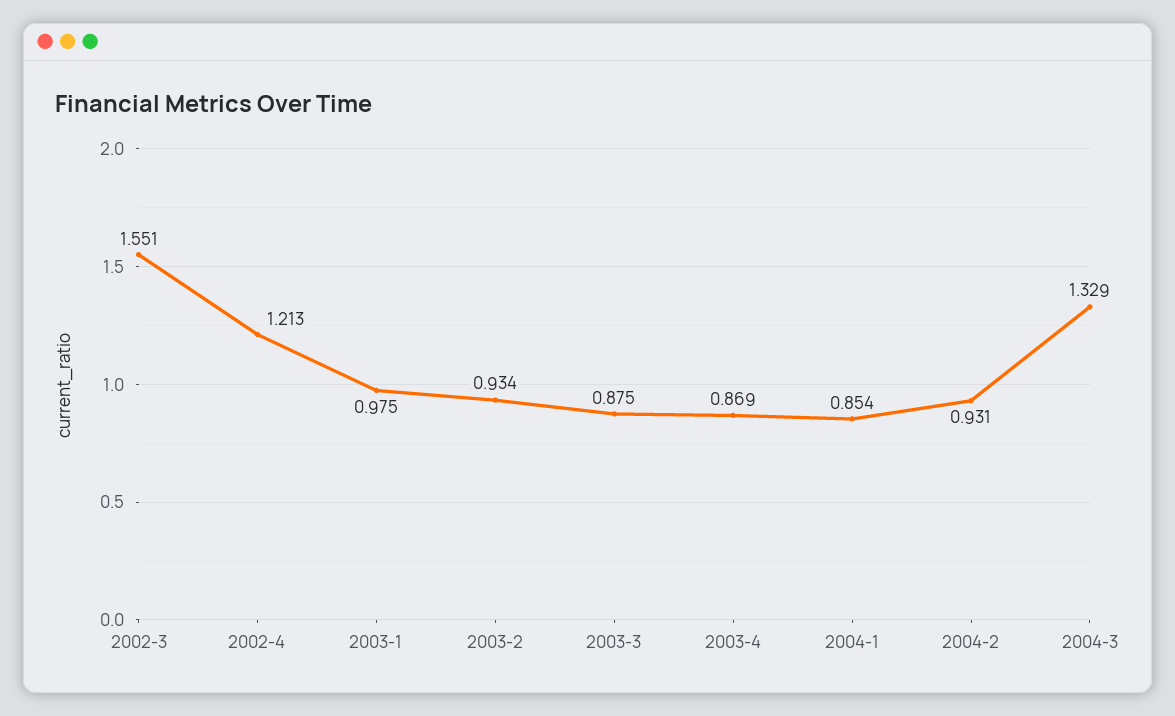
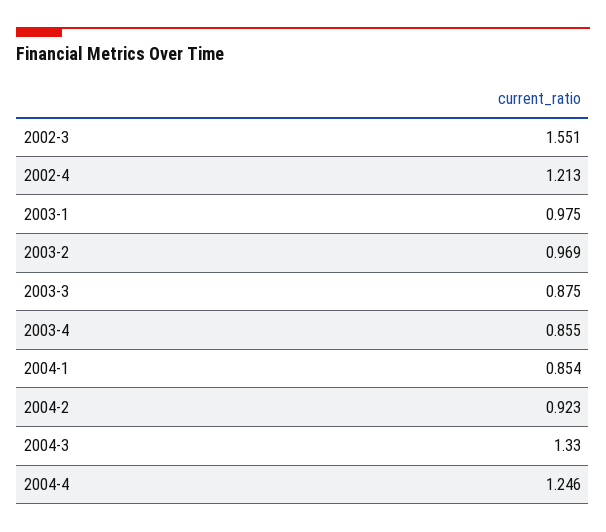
2003-2: 0.934 -> 0.969
2003-4: 0.869 -> 0.855
2004-2: 0.931 -> 0.923
2004-3: 1.329 -> 1.33
2004-4: none -> 1.246

